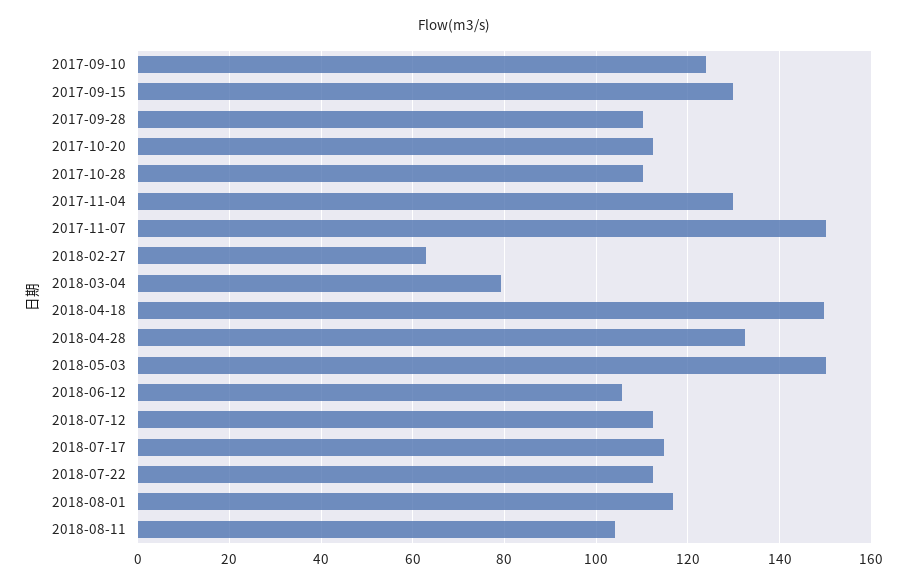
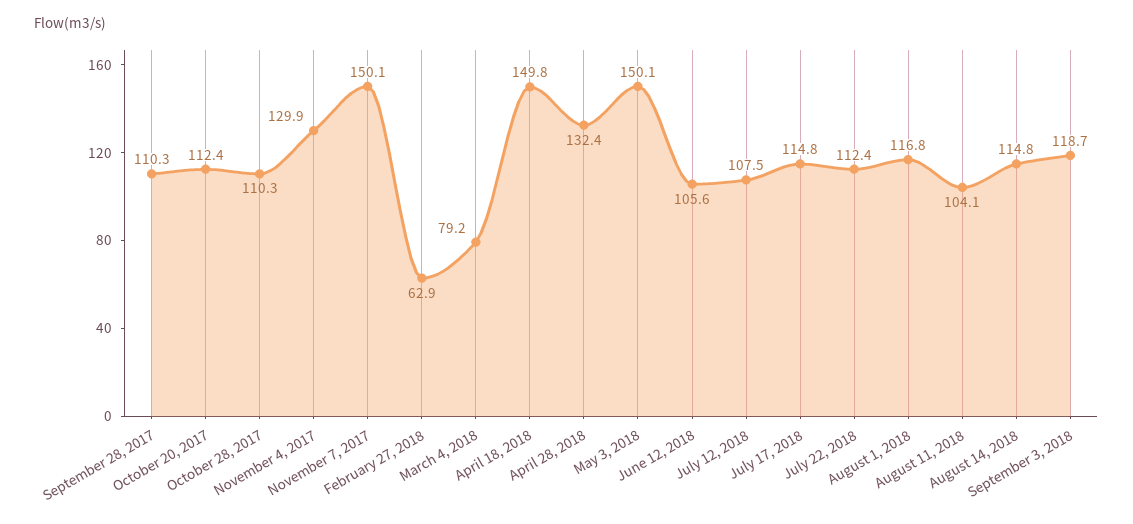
2017-09-10: 124 -> none
2017-09-15: 130 -> none
2018-07-12: 112 -> 107.5
August 14, 2018: none -> 114.8
September 3, 2018: none -> 118.7

